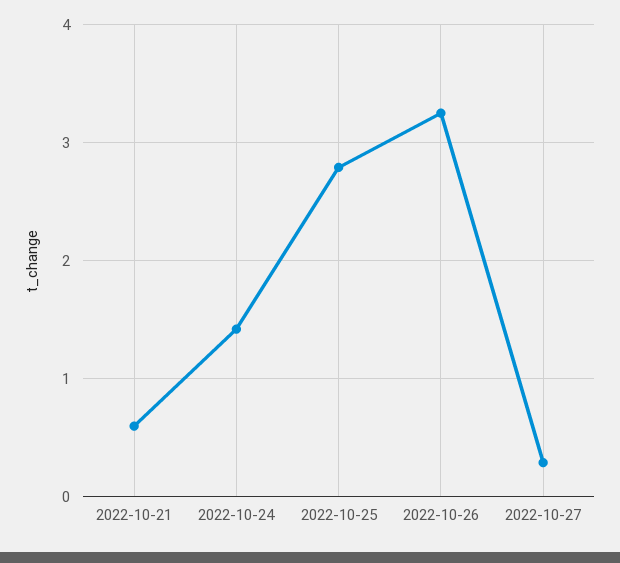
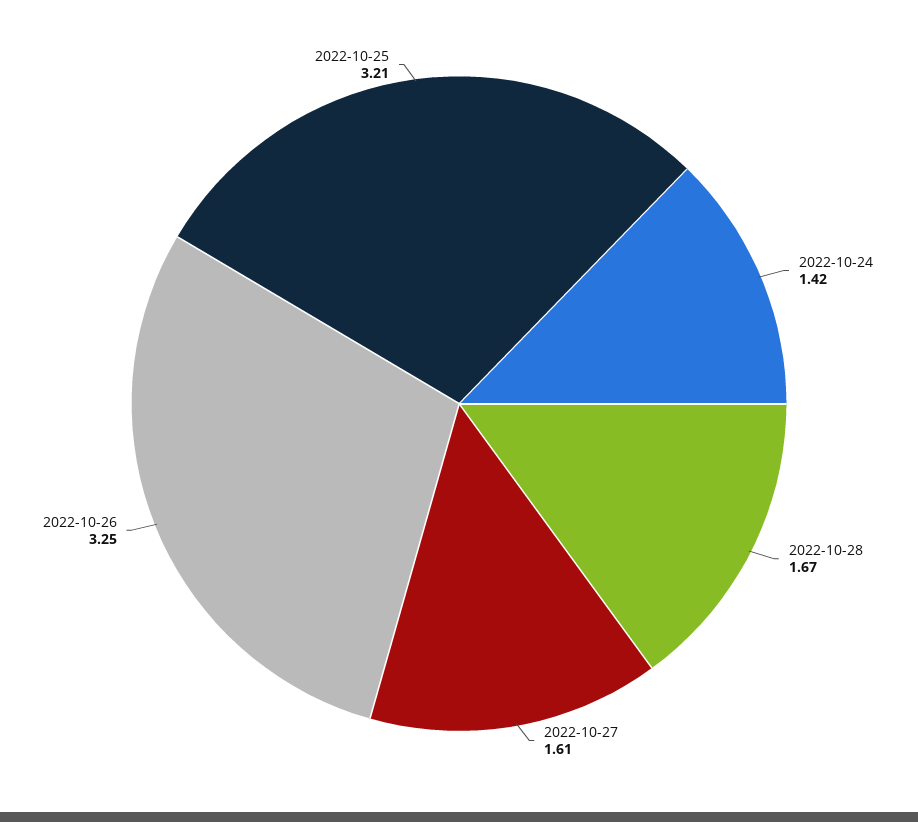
2022-10-21: 0.6 -> none
2022-10-25: 2.8 -> 3.21
2022-10-27: 0.3 -> 1.61
2022-10-28: none -> 1.67

